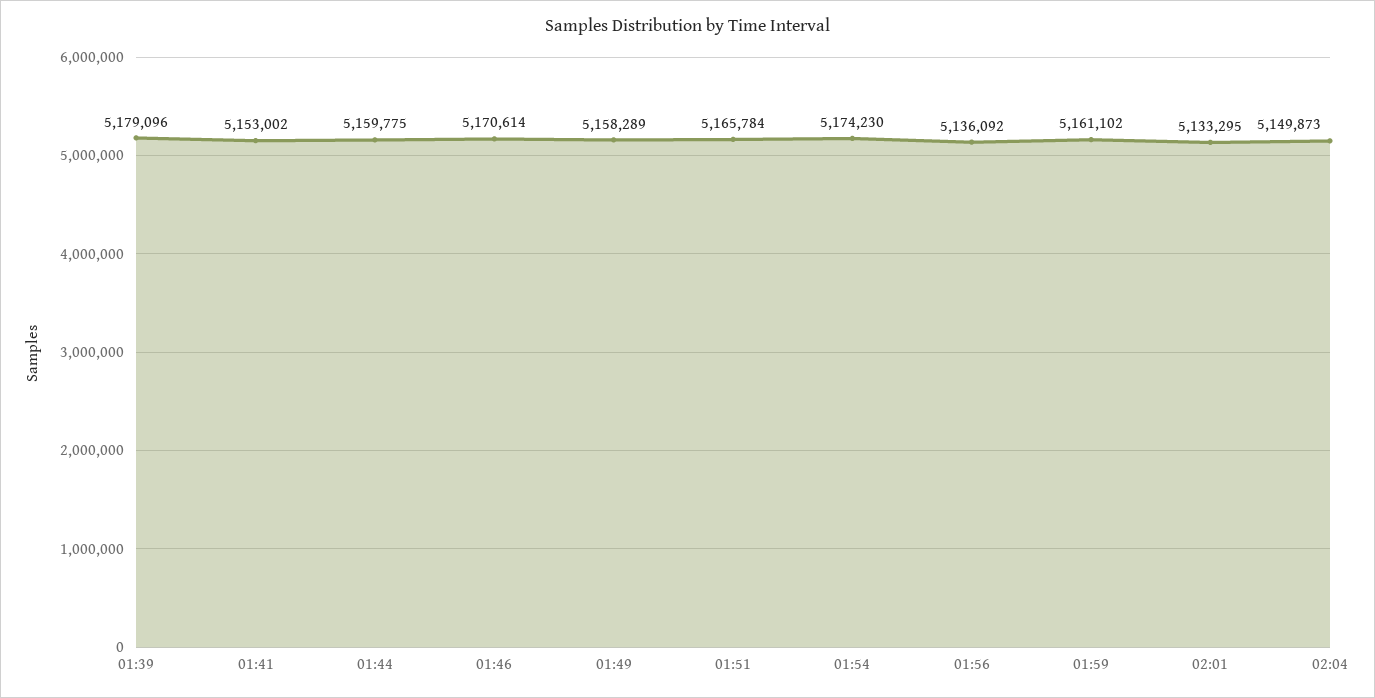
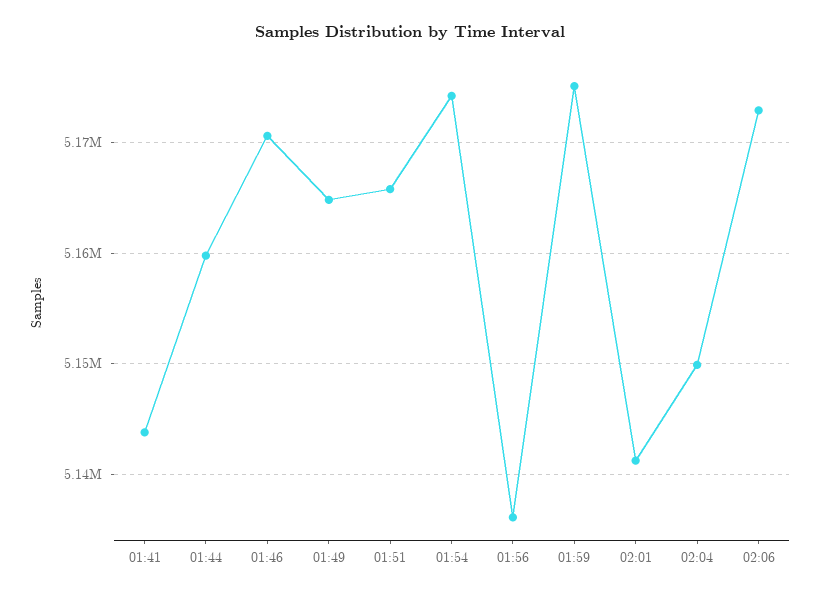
01:39: 5179096 -> none
01:41: 5153002 -> 5144000
01:49: 5158289 -> 5165000
01:59: 5161102 -> 5175000
02:01: 5133295 -> 5141000
02:06: none -> 5173000

